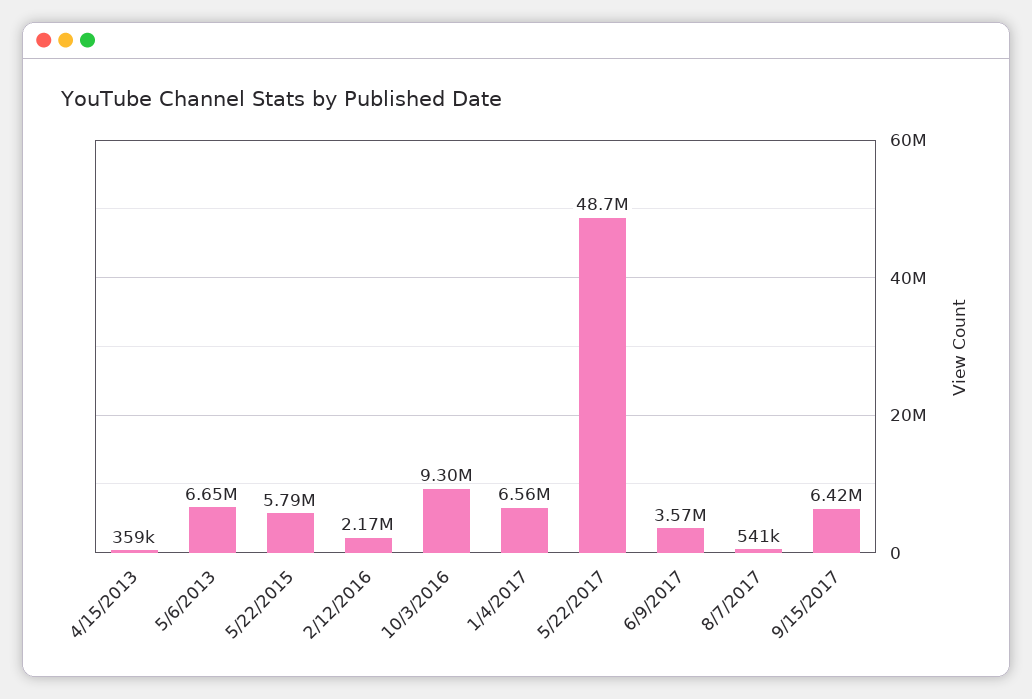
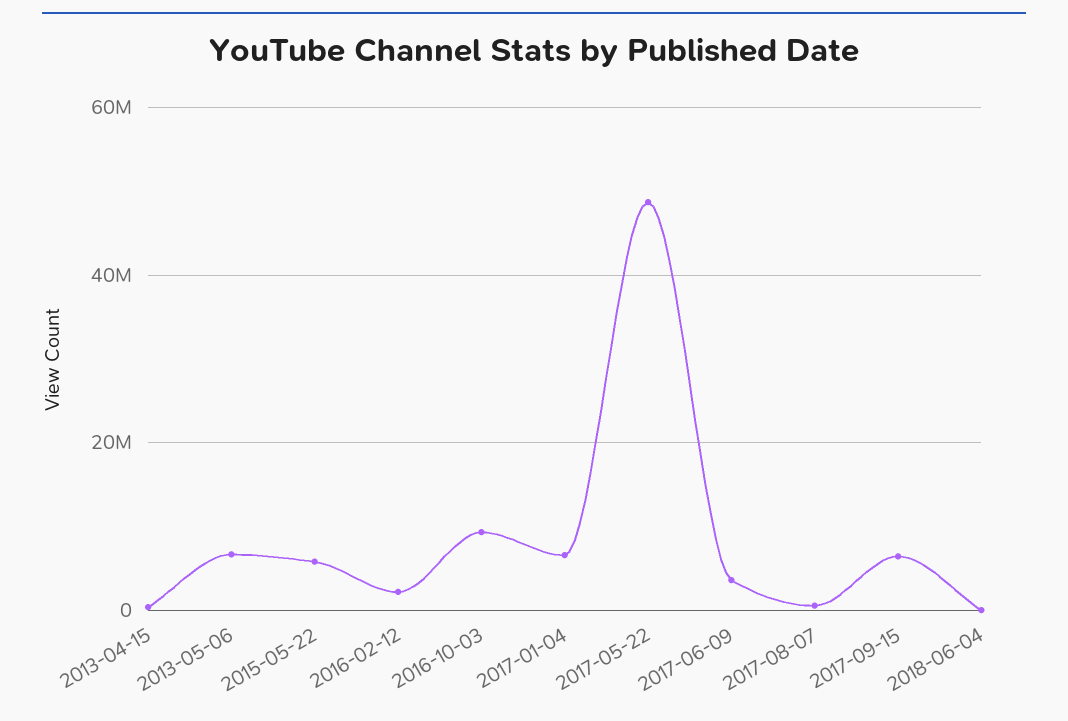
2018-06-04: none -> 0

